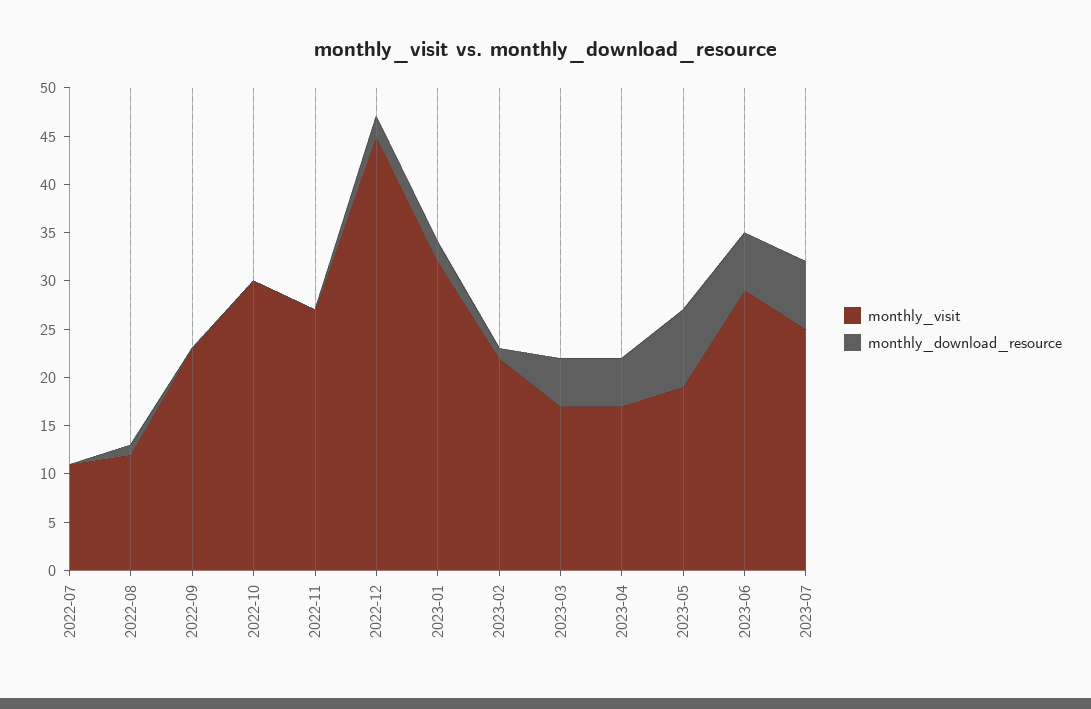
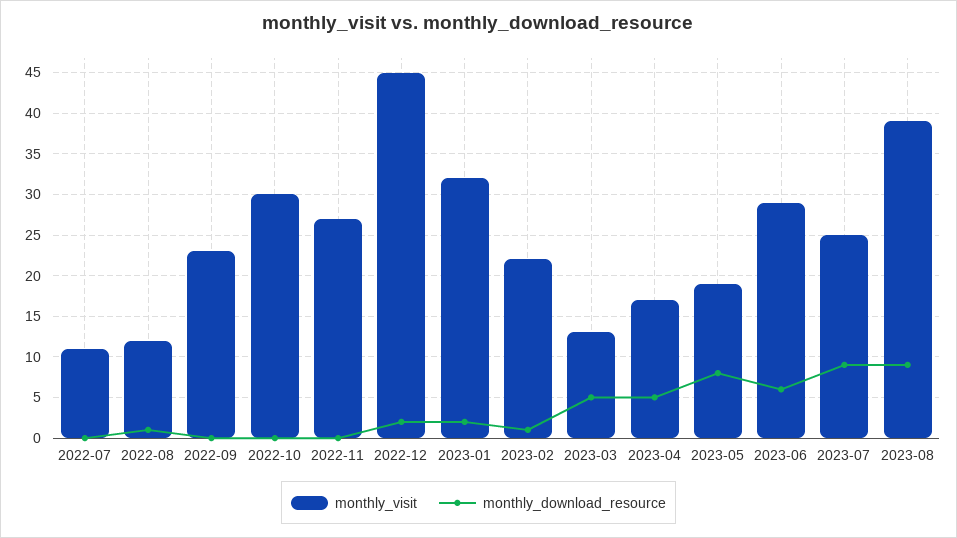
monthly_visit, 2023-03: 17 -> 13
monthly_download_resource, 2023-07: 7 -> 9
monthly_visit, 2023-08: none -> 39
monthly_download_resource, 2023-08: none -> 9

